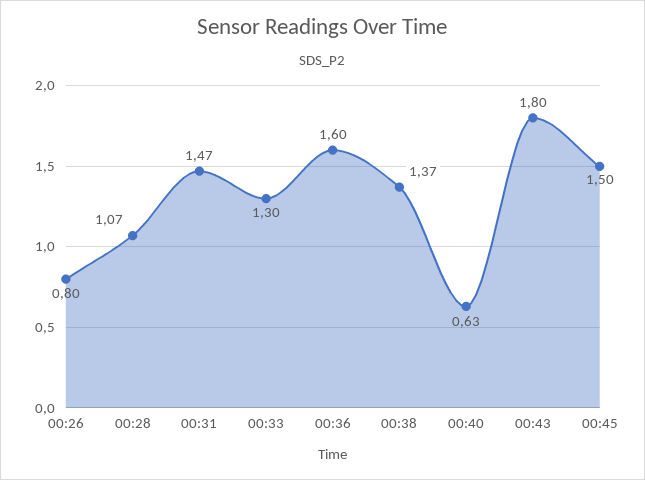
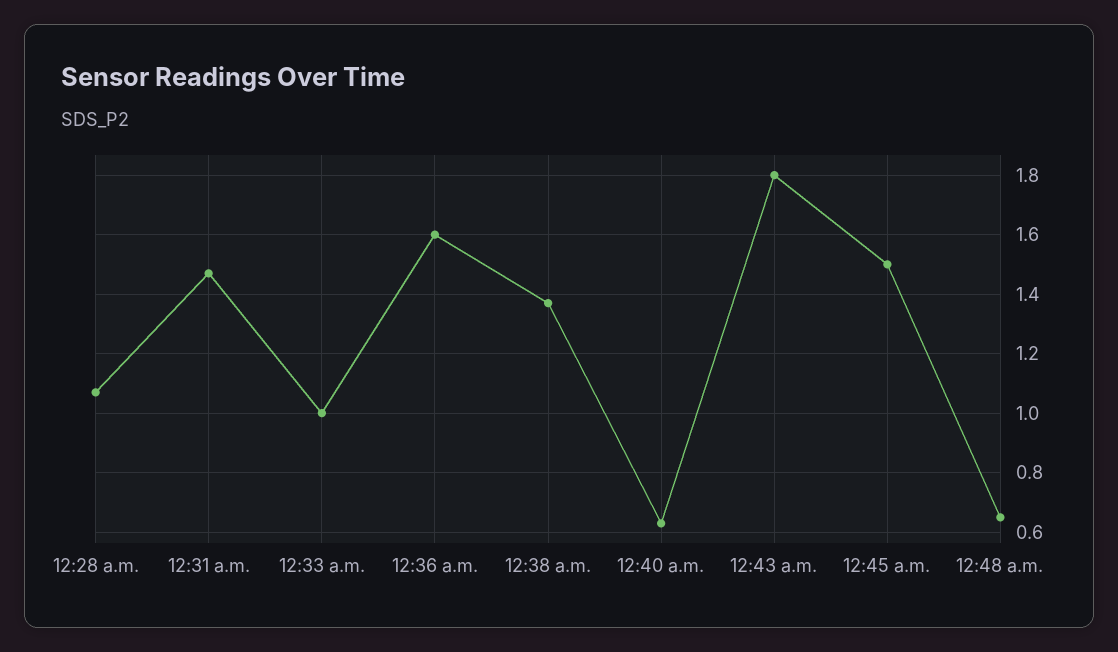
00:26: 0.8 -> none
00:33: 1.3 -> 1
12:48 a.m.: none -> 0.65

